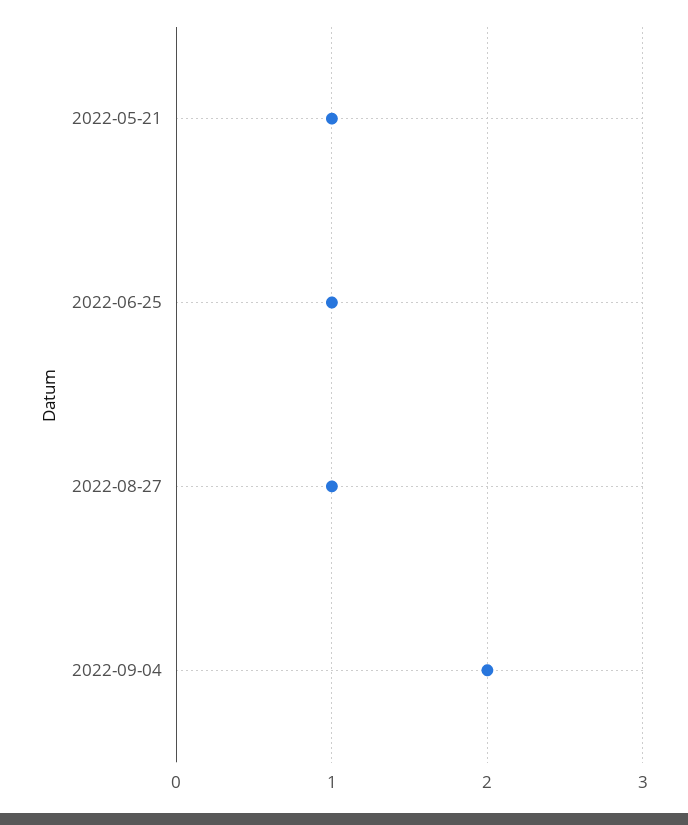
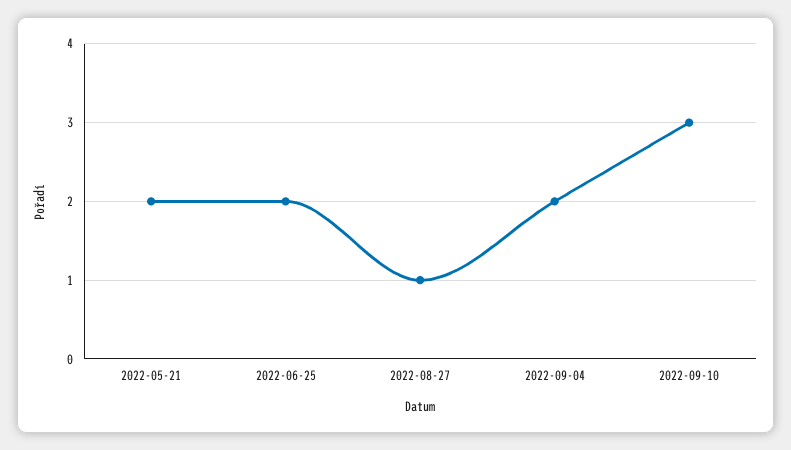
2022-05-21: 1 -> 2
2022-06-25: 1 -> 2
2022-09-10: none -> 3

